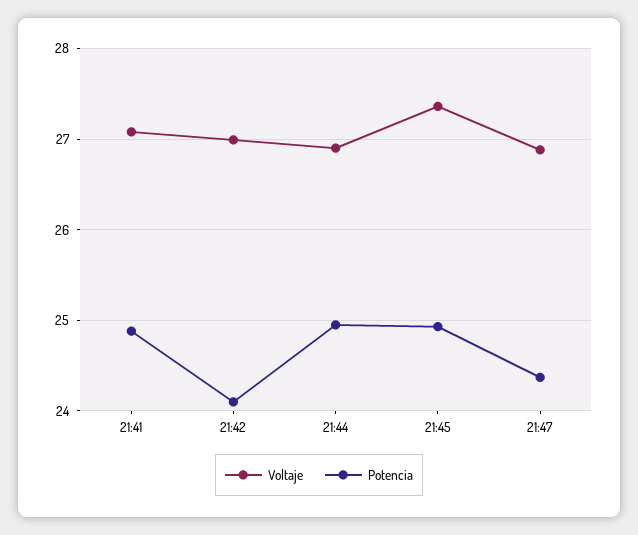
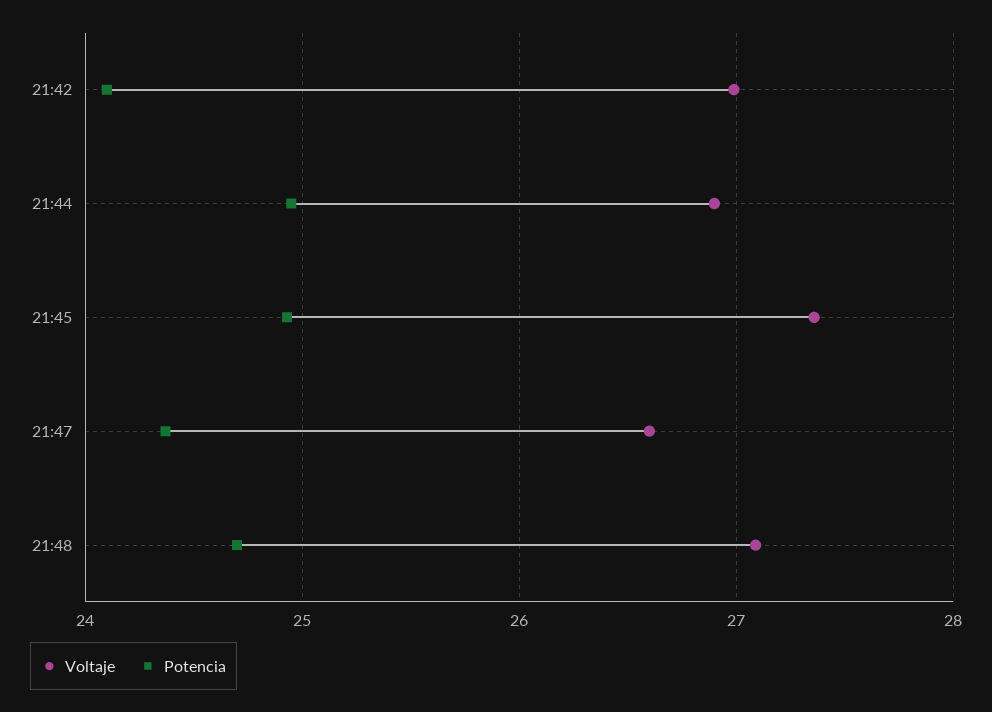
Voltaje, 21:41: 27.1 -> none
Potencia, 21:41: 24.9 -> none
Voltaje, 21:47: 26.9 -> 26.6
Voltaje, 21:48: none -> 27.1
Potencia, 21:48: none -> 24.7

